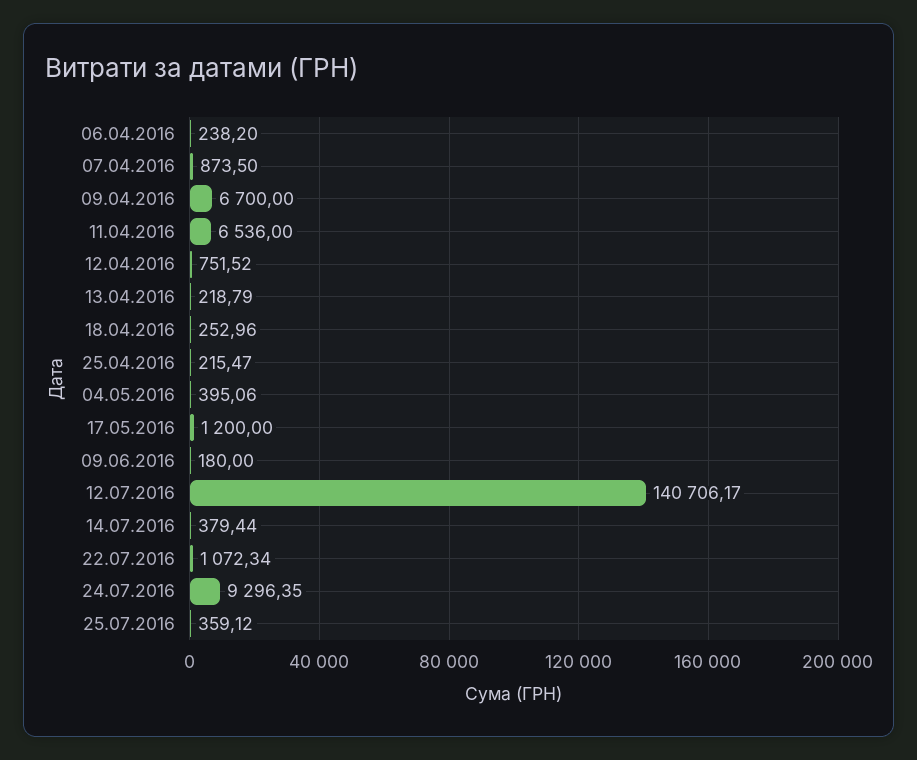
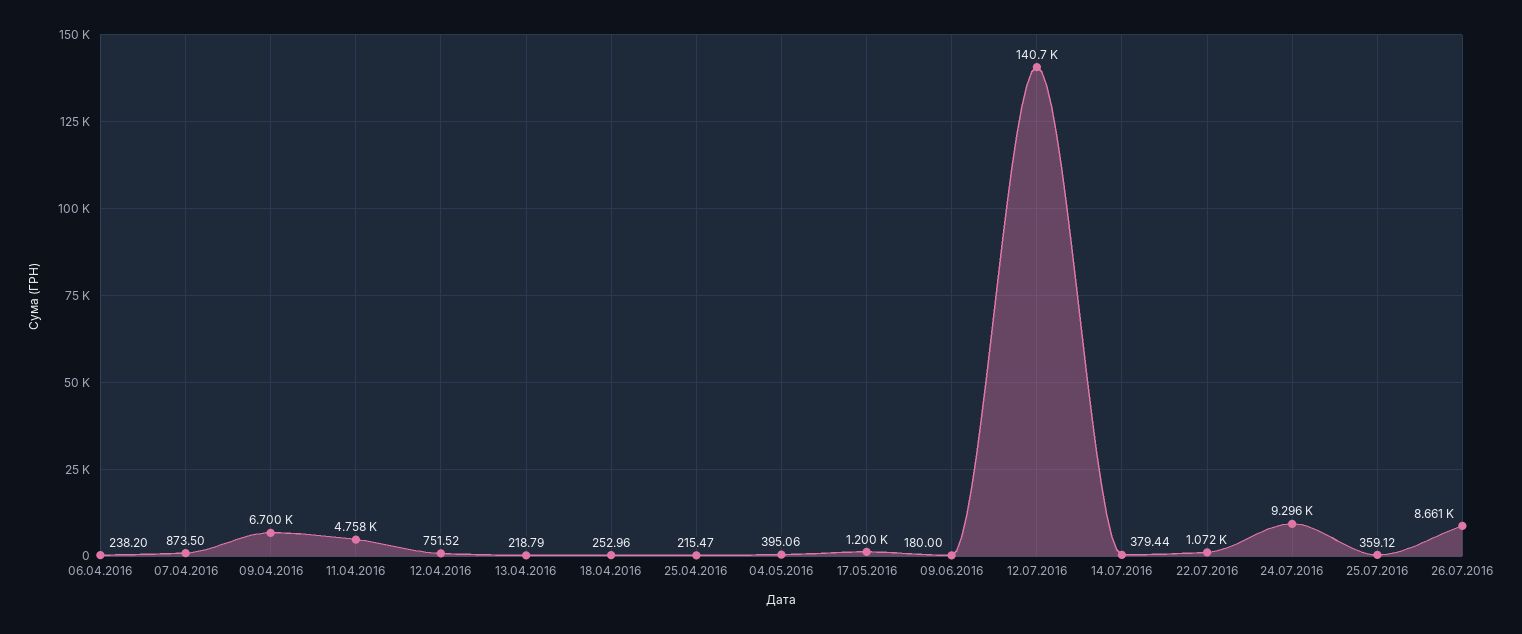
11.04.2016: 6536 -> 4758
26.07.2016: none -> 8661

